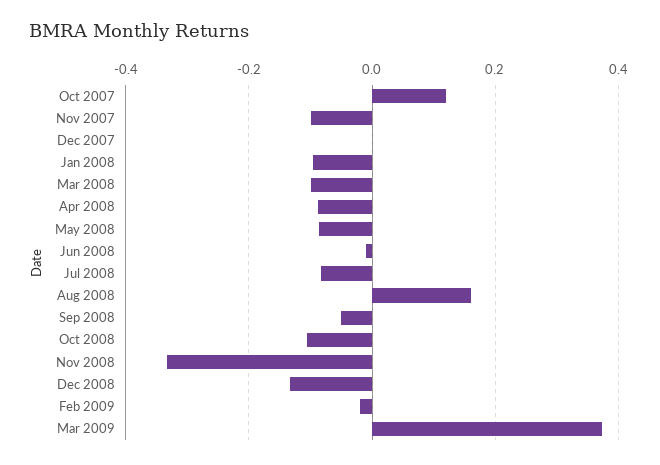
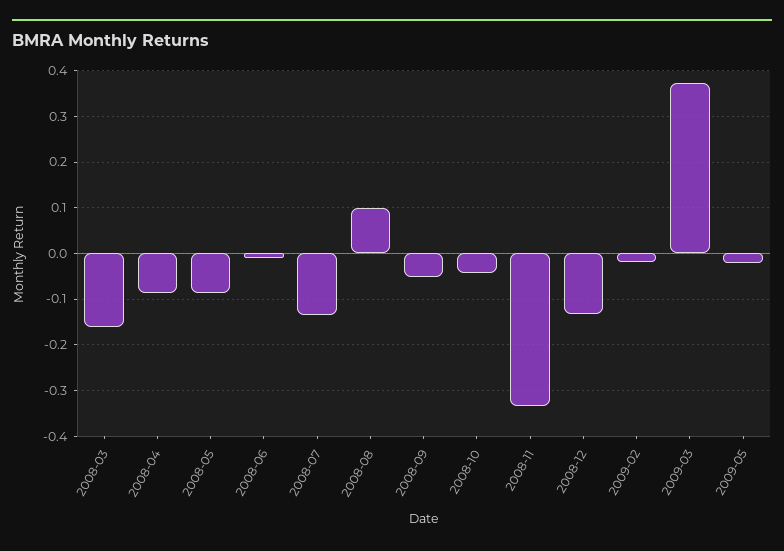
Oct 2007: 0.12 -> none
Nov 2007: -0.1 -> none
Dec 2007: 0 -> none
Jan 2008: -0.1 -> none
Mar 2008: -0.1 -> -0.16
Jul 2008: -0.08 -> -0.14
Aug 2008: 0.16 -> 0.1
Oct 2008: -0.1 -> -0.04
2009-05: none -> -0.02

